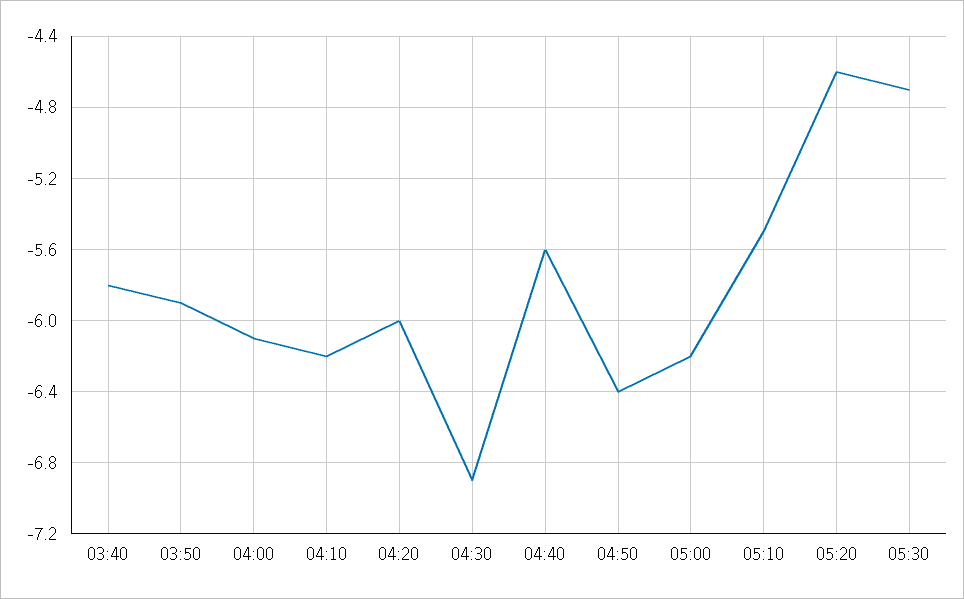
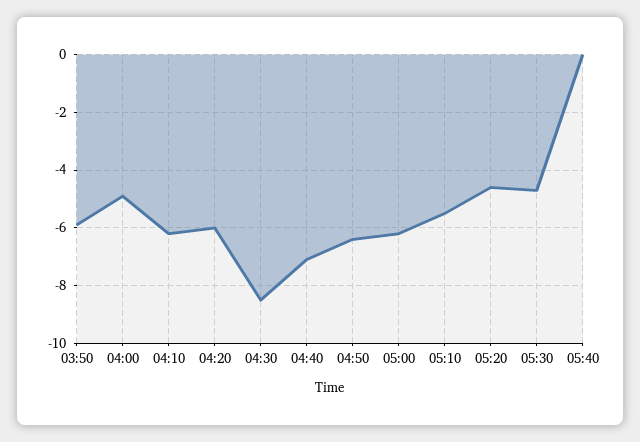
03:40: -5.8 -> none
04:00: -6.1 -> -5
04:30: -6.9 -> -8.5
04:40: -5.6 -> -7
05:40: none -> 0

